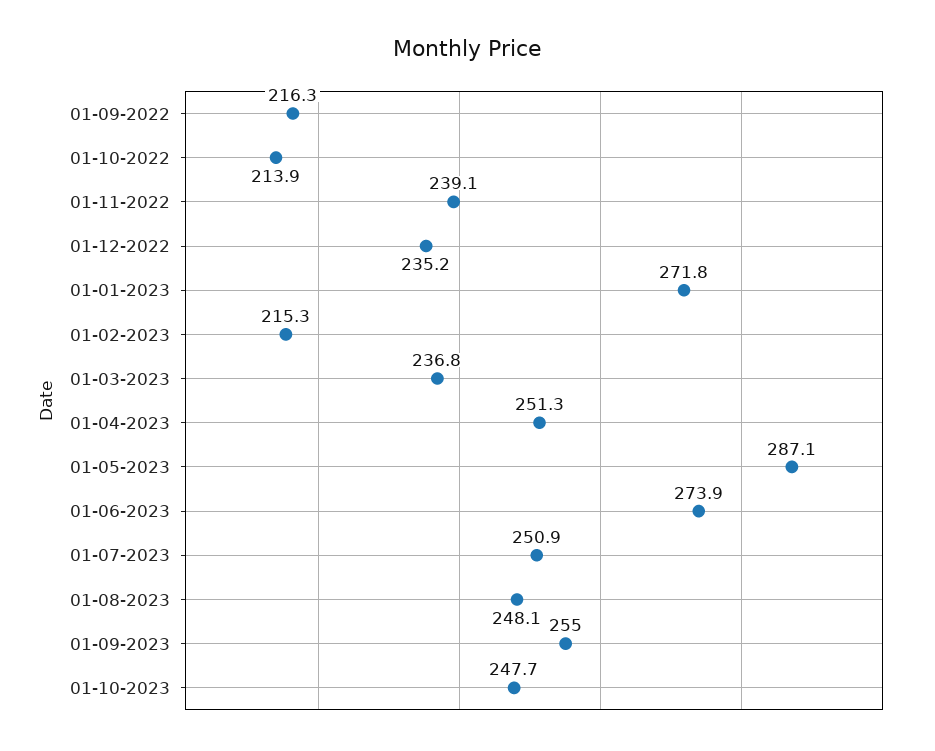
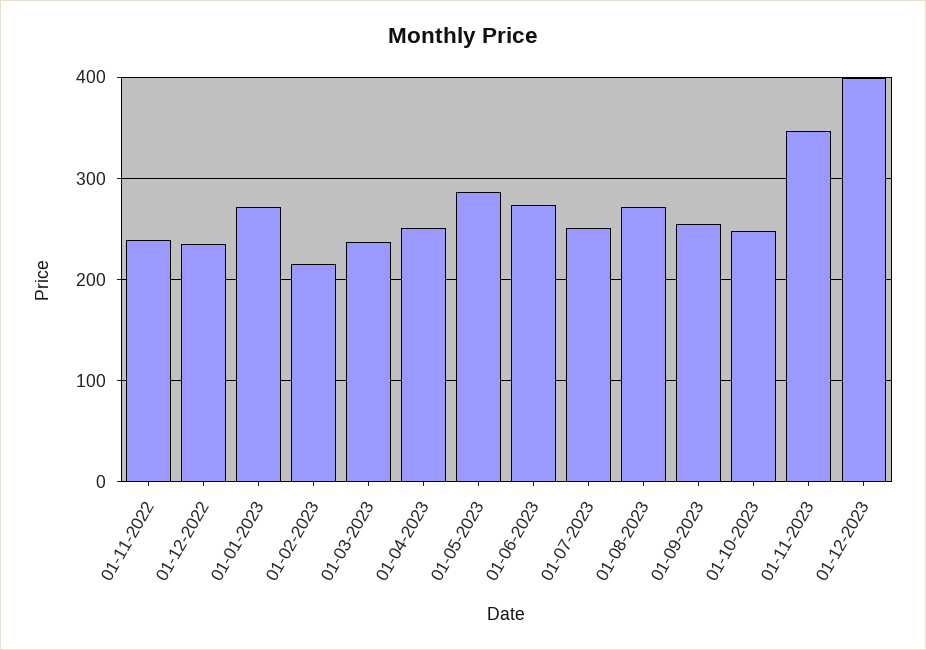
01-09-2022: 216.3 -> none
01-10-2022: 213.9 -> none
01-08-2023: 248.1 -> 270
01-11-2023: none -> 350
01-12-2023: none -> 400

